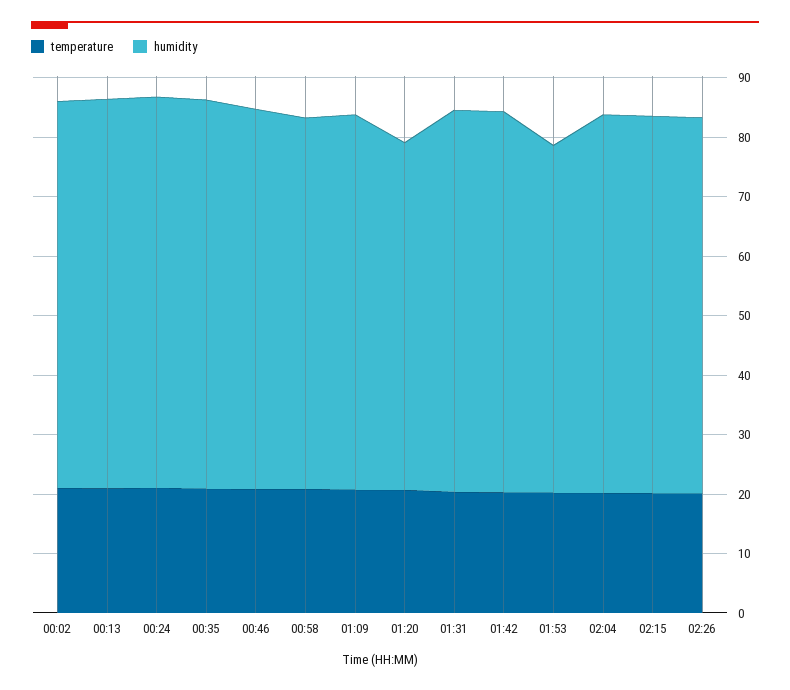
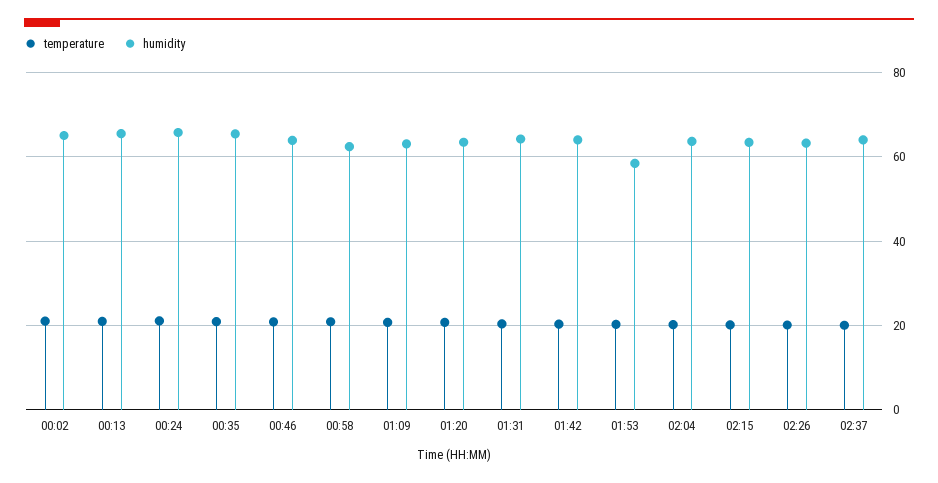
humidity, 01:20: 58 -> 64
temperature, 02:37: none -> 20
humidity, 02:37: none -> 64

